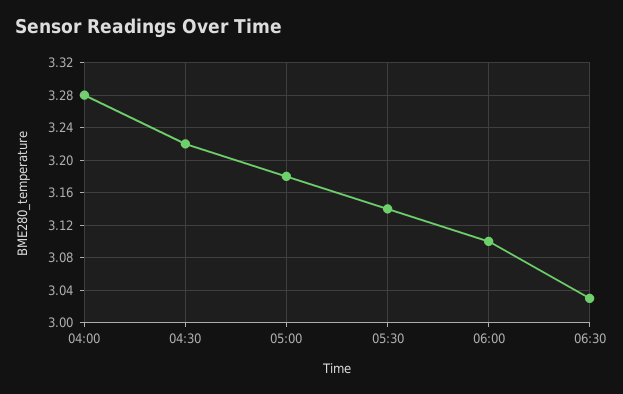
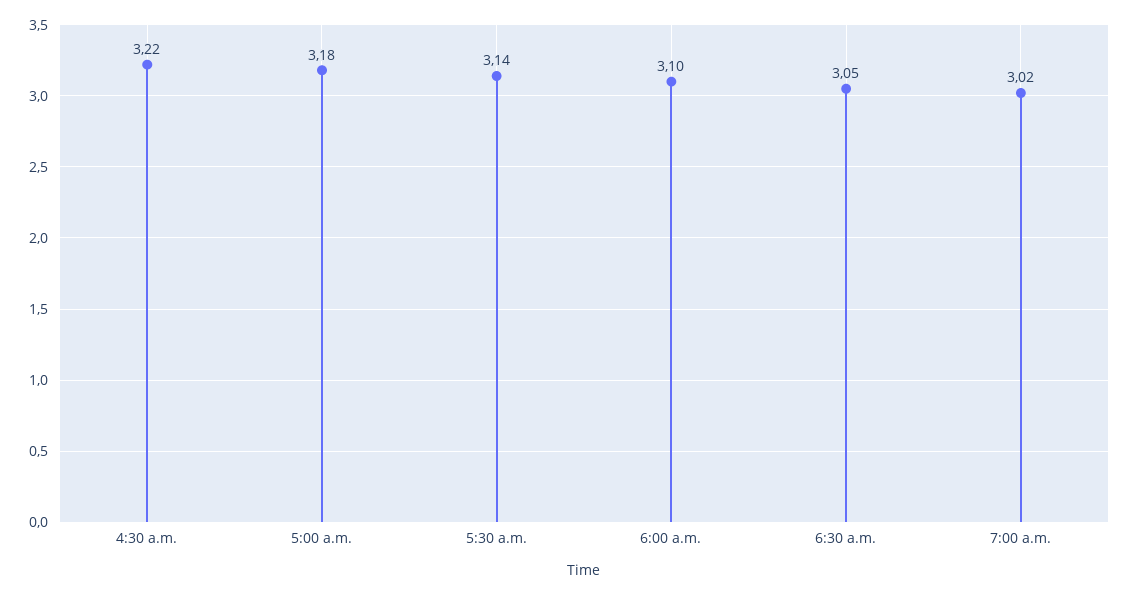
04:00: 3.28 -> none
06:30: 3.03 -> 3.05
7:00 a.m.: none -> 3.02

